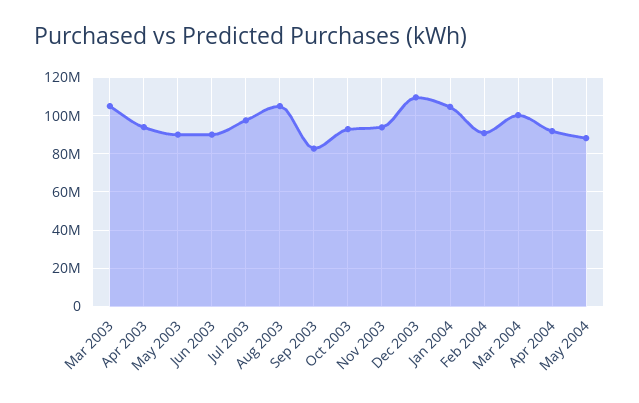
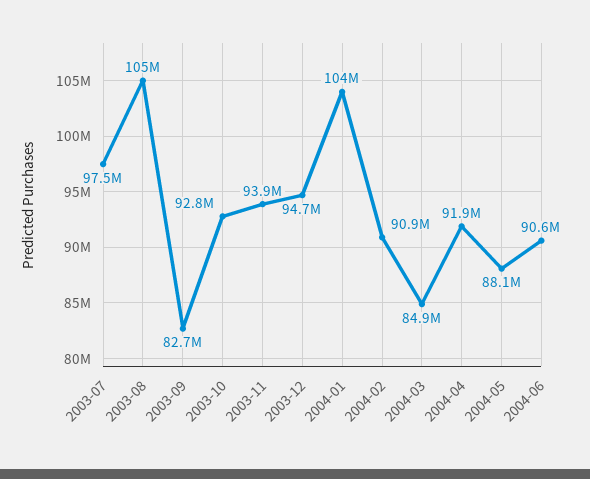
Mar 2003: 105000000 -> none
Apr 2003: 95000000 -> none
May 2003: 90000000 -> none
Jun 2003: 90000000 -> none
Dec 2003: 110000000 -> 94700000
Mar 2004: 100000000 -> 84900000
2004-06: none -> 90600000

